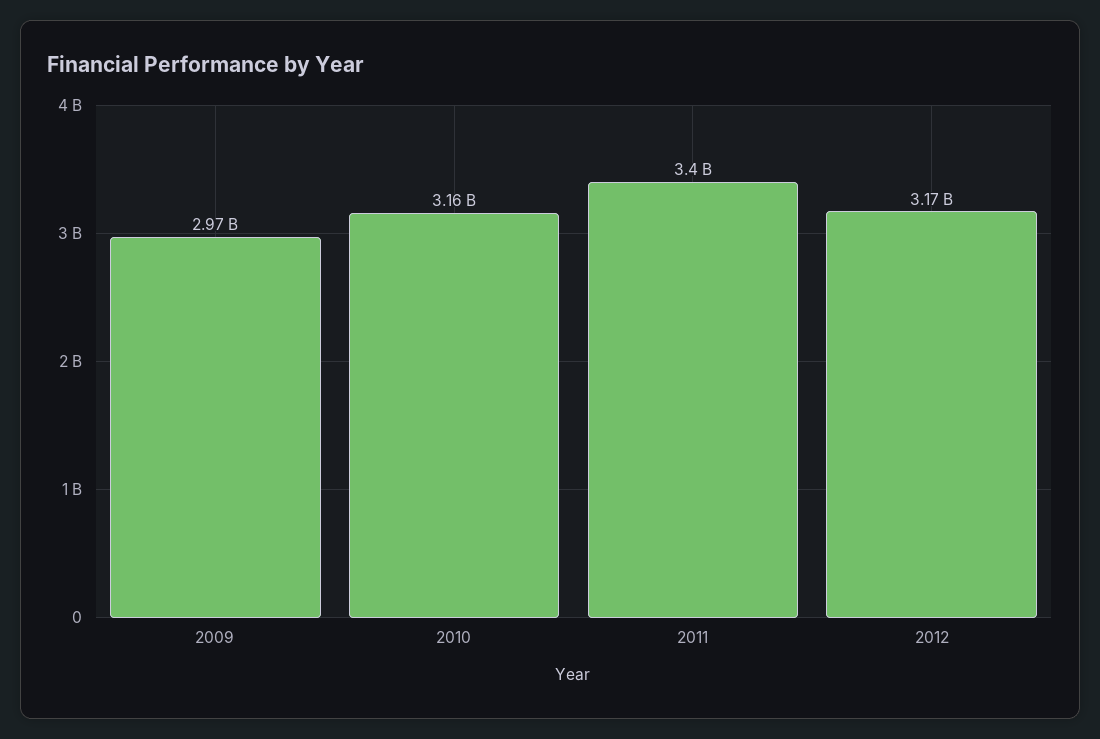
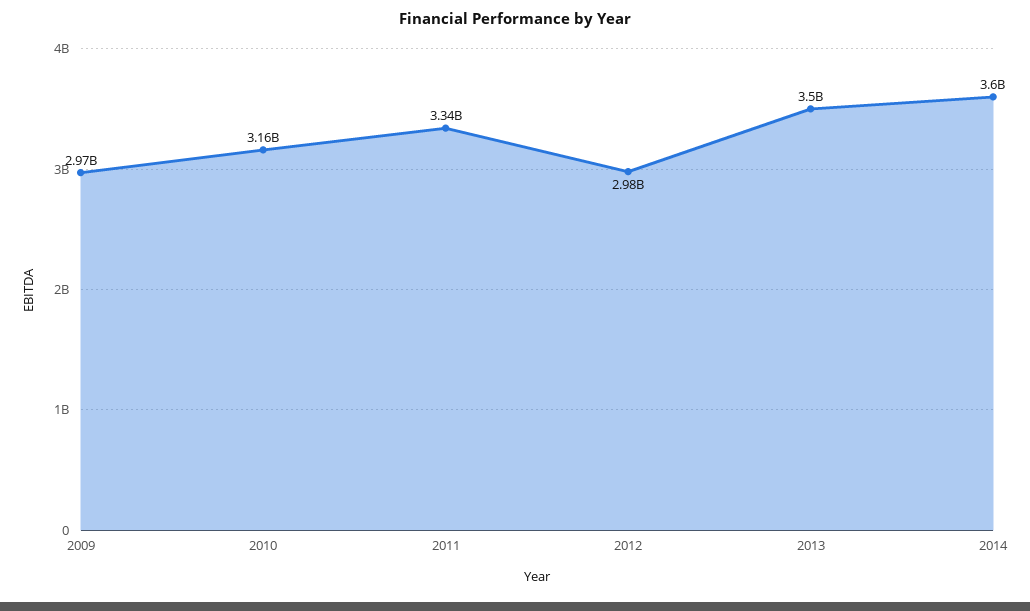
2011: 3400000000 -> 3340000000
2012: 3170000000 -> 2980000000
2013: none -> 3500000000
2014: none -> 3600000000

